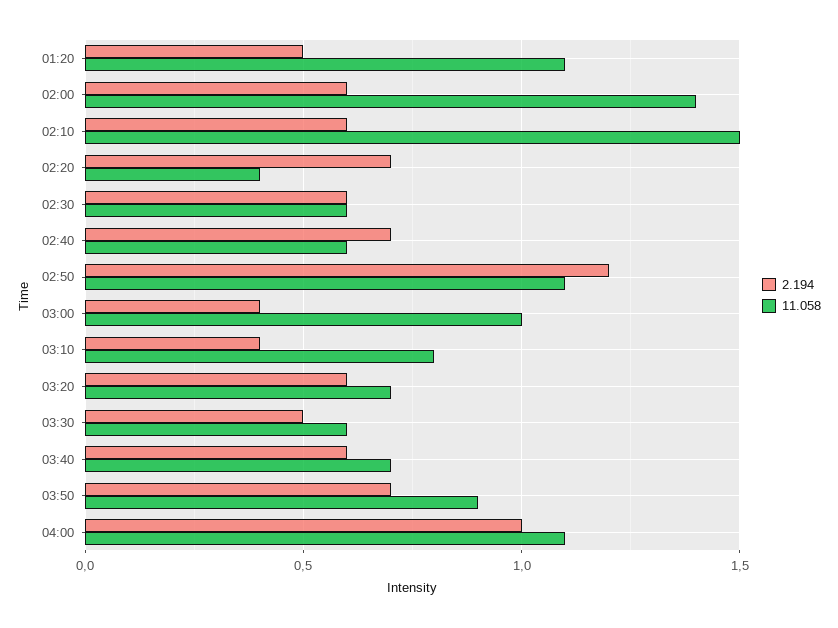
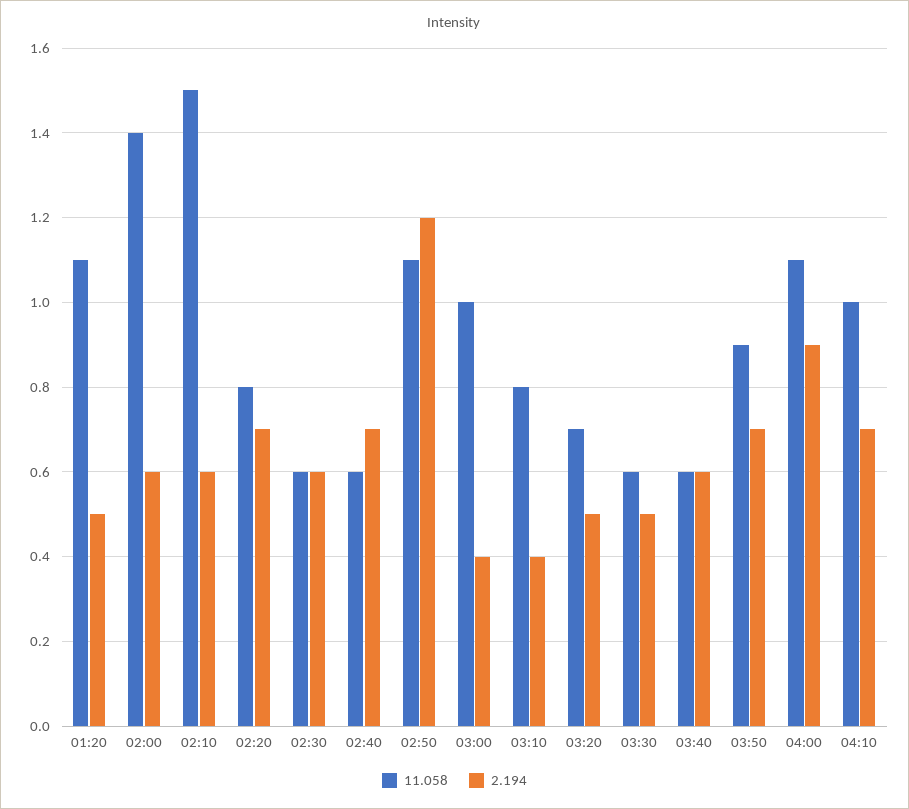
11.058, 02:20: 0.4 -> 0.8
2.194, 03:20: 0.6 -> 0.5
11.058, 03:40: 0.7 -> 0.6
2.194, 04:00: 1 -> 0.9
11.058, 04:10: none -> 1
2.194, 04:10: none -> 0.7

